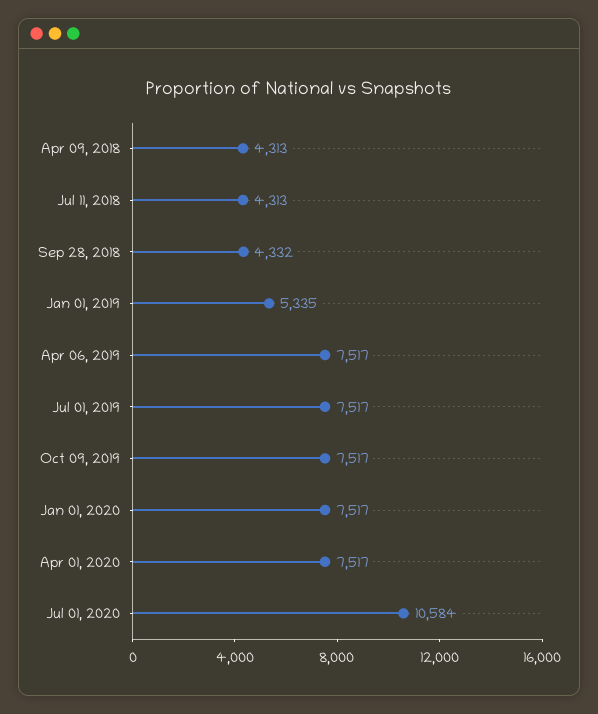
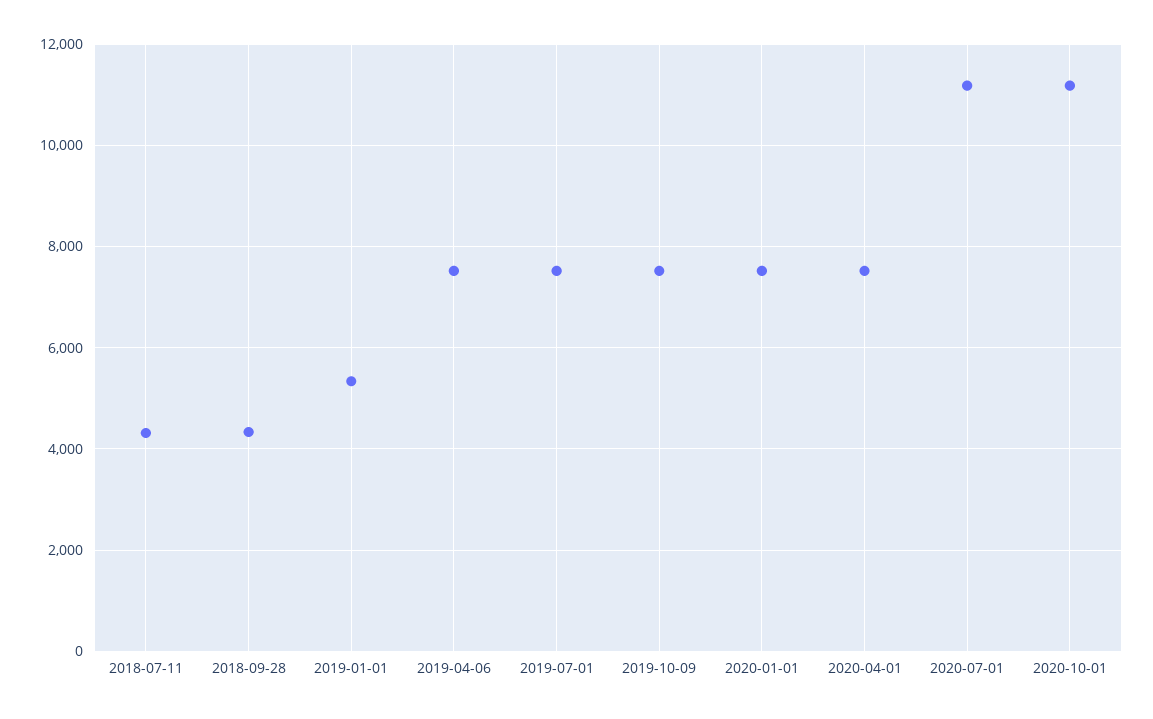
Apr 09, 2018: 4313 -> none
Jul 01, 2020: 10584 -> 11200
2020-10-01: none -> 11200

